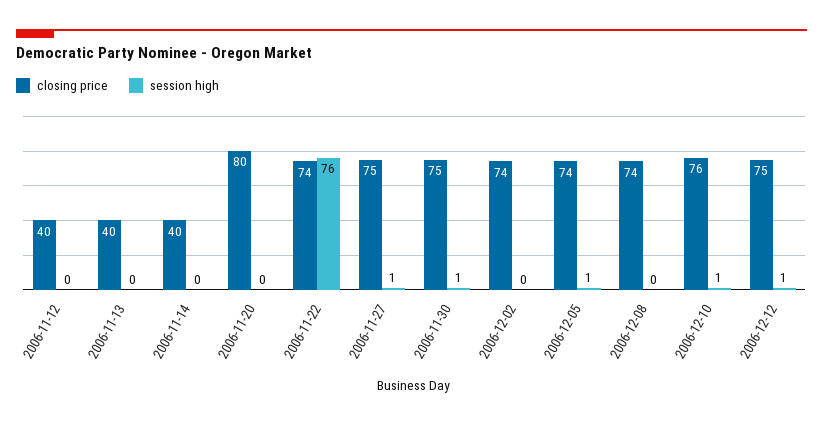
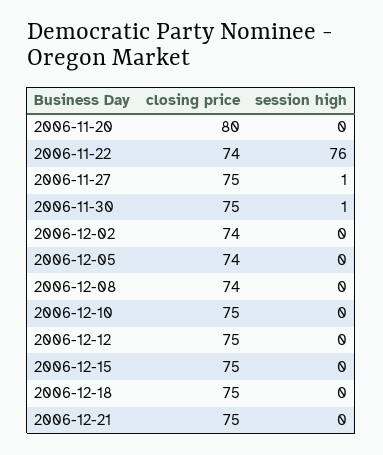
closing price, 2006-11-12: 40 -> none
session high, 2006-11-12: 0 -> none
closing price, 2006-11-13: 40 -> none
session high, 2006-11-13: 0 -> none
closing price, 2006-11-14: 40 -> none
session high, 2006-11-14: 0 -> none
session high, 2006-12-05: 1 -> 0
closing price, 2006-12-10: 76 -> 75
session high, 2006-12-10: 1 -> 0
session high, 2006-12-12: 1 -> 0
closing price, 2006-12-15: none -> 75
session high, 2006-12-15: none -> 0
closing price, 2006-12-18: none -> 75
session high, 2006-12-18: none -> 0
closing price, 2006-12-21: none -> 75
session high, 2006-12-21: none -> 0

